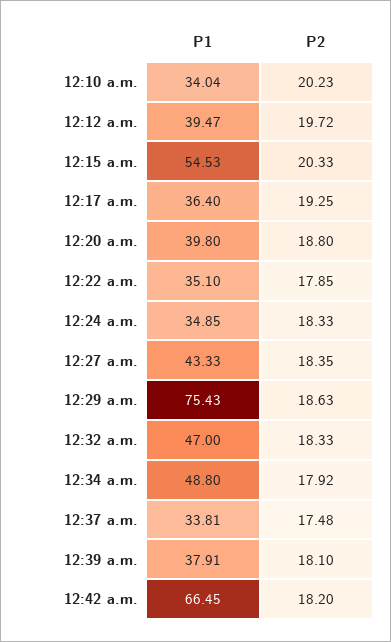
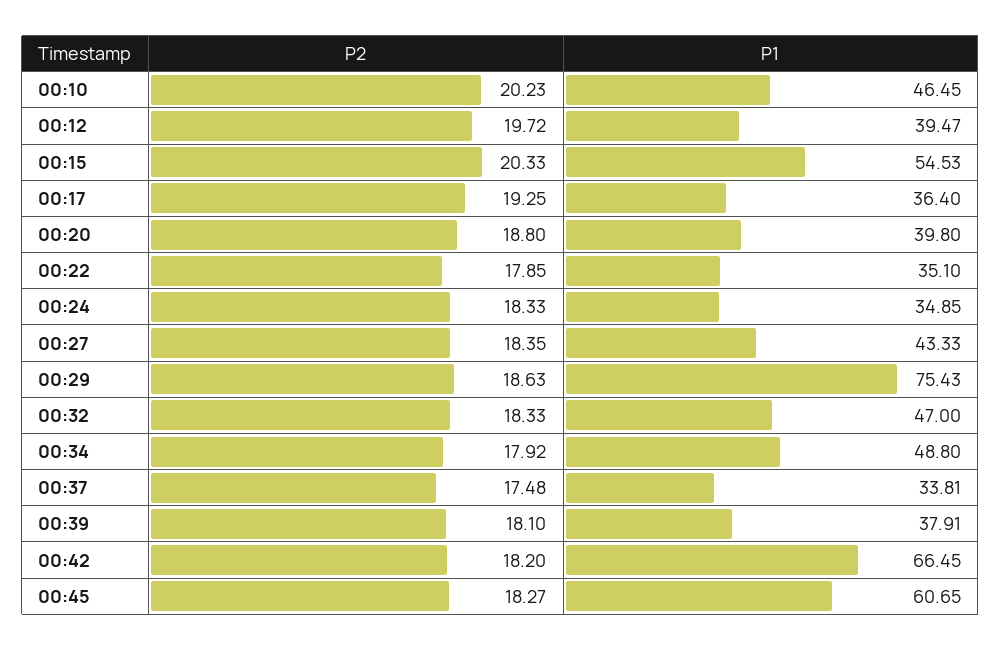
P1, 12:10 a.m.: 34.04 -> 46.45
P2, 00:45: none -> 18.27
P1, 00:45: none -> 60.65

